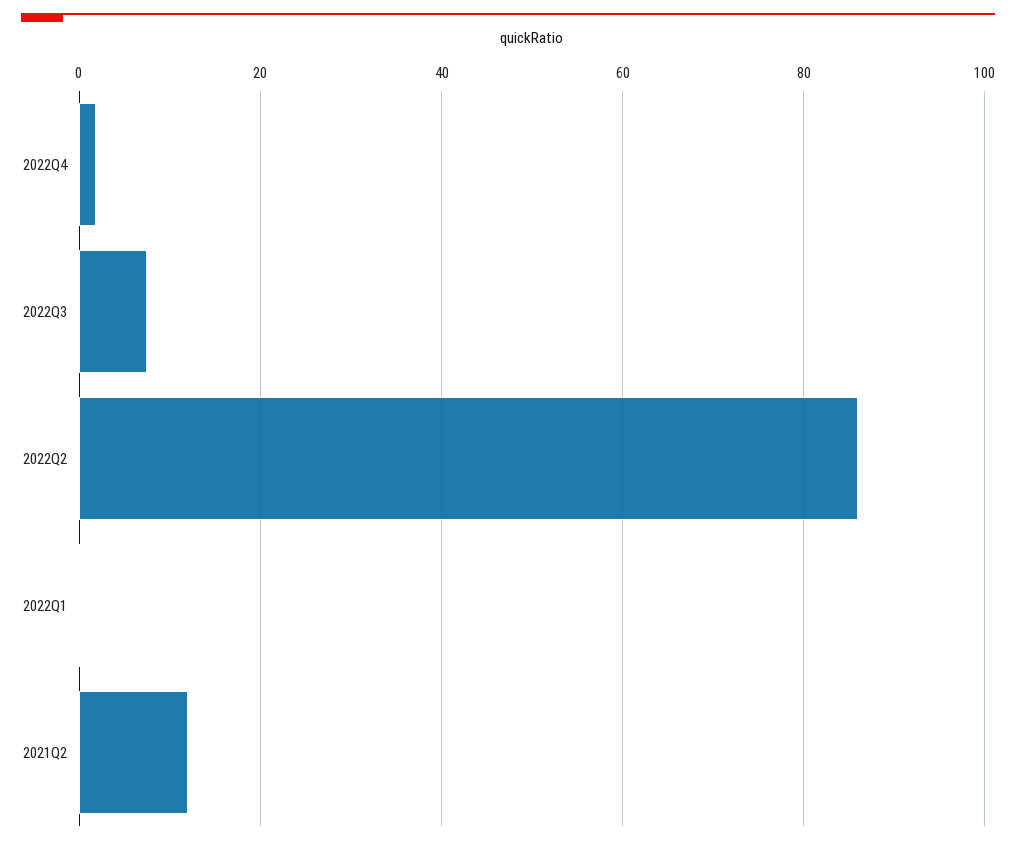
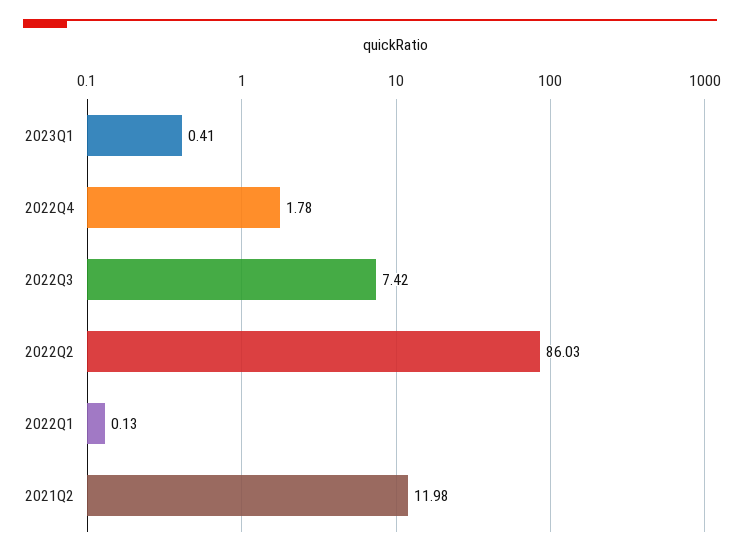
2023Q1: none -> 0.41

